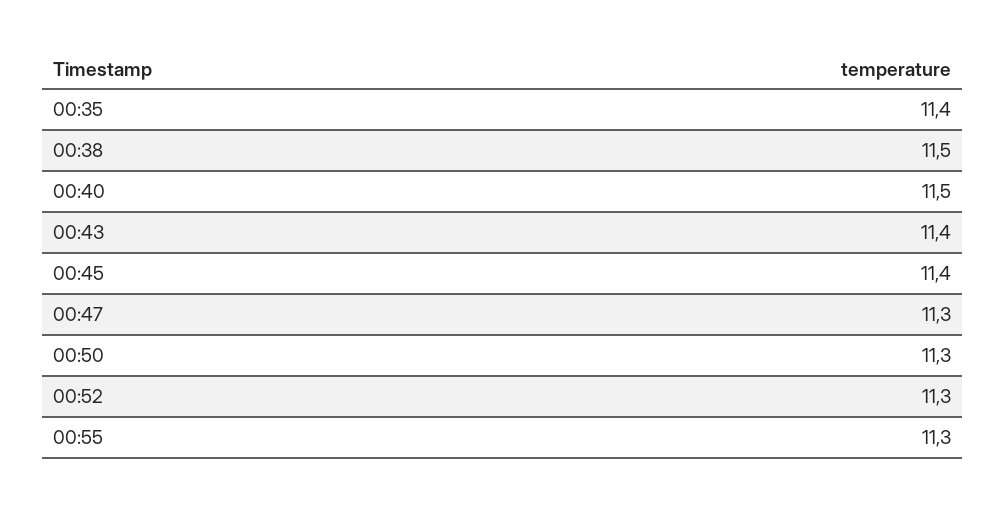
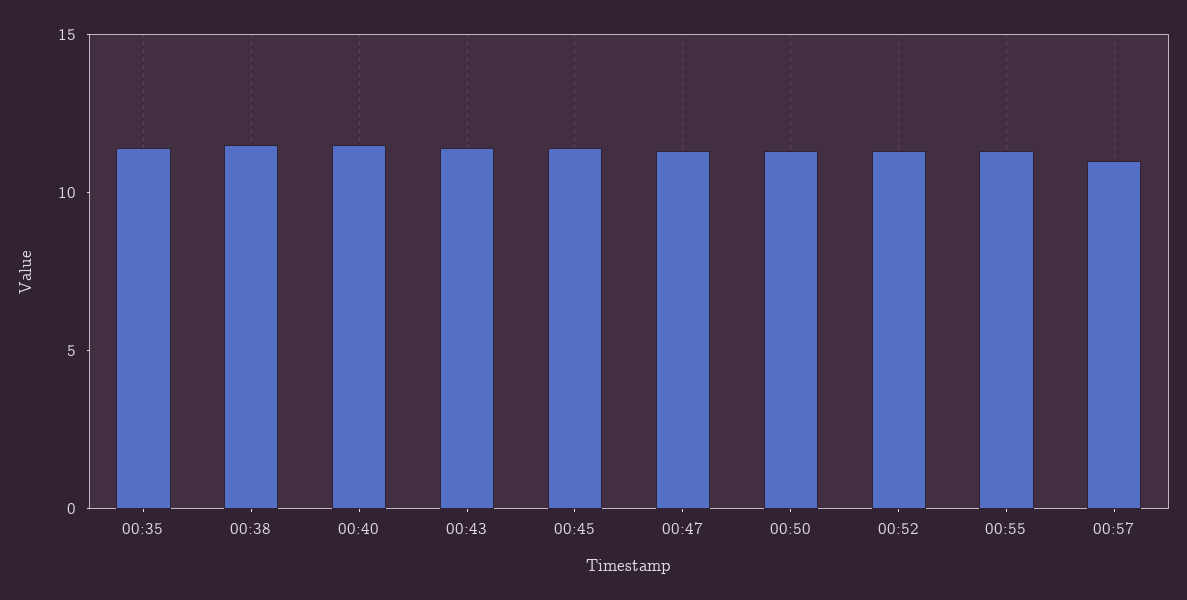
00:57: none -> 11

